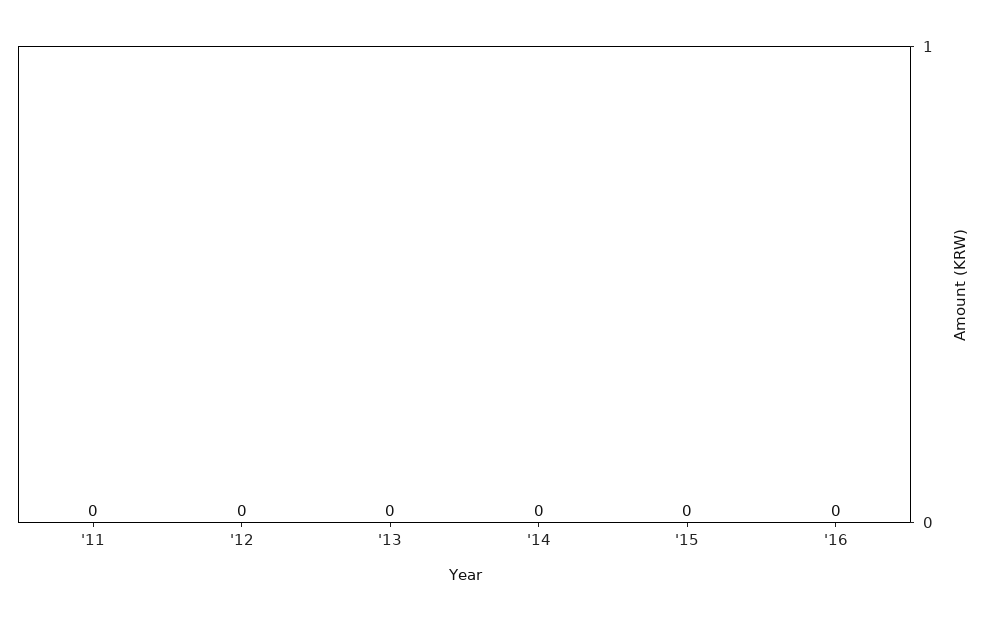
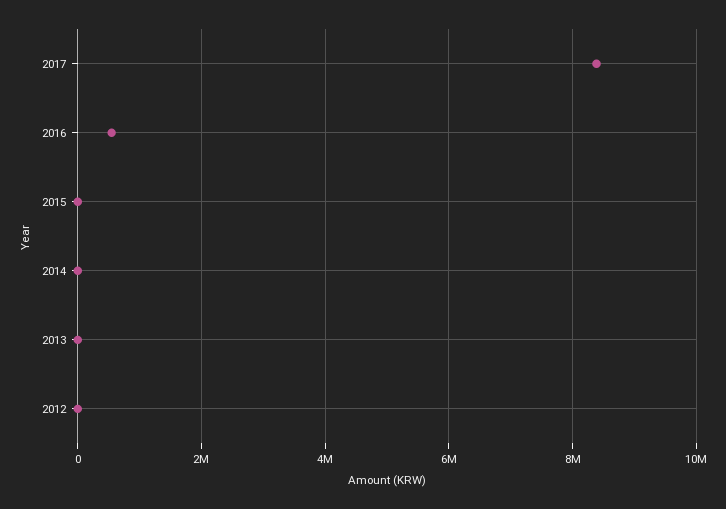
'11: 0 -> none
'16: 0 -> 600000
2017: none -> 8400000

